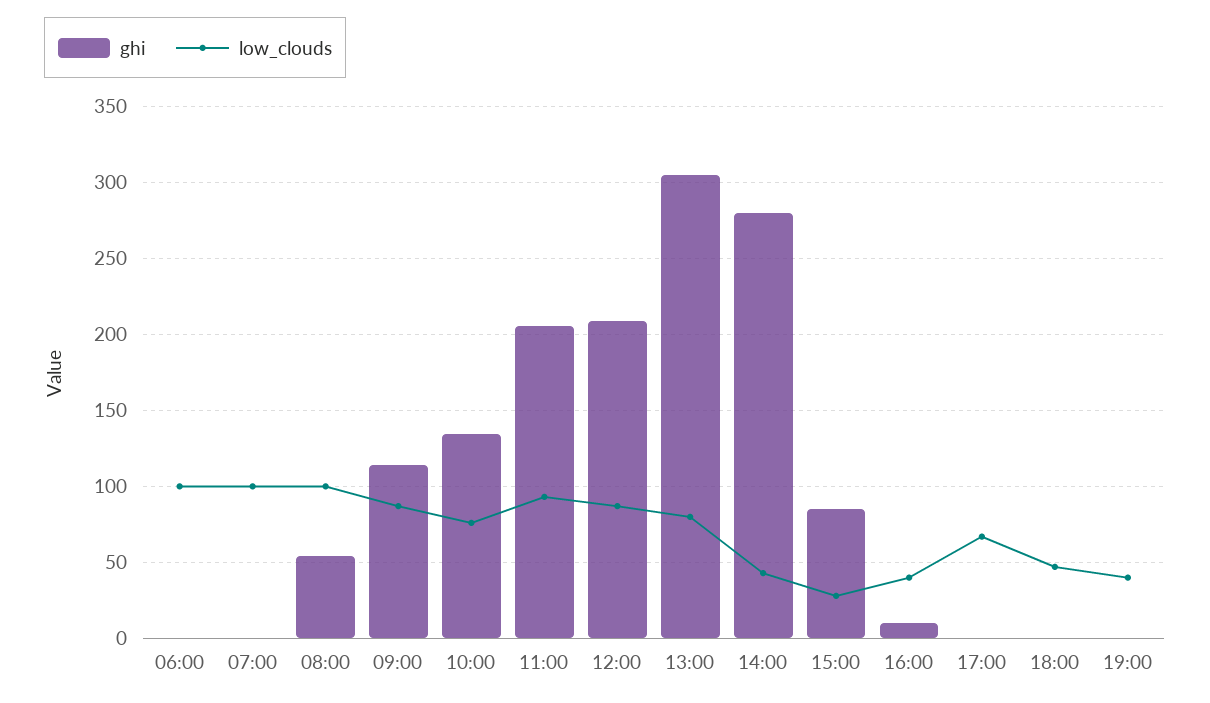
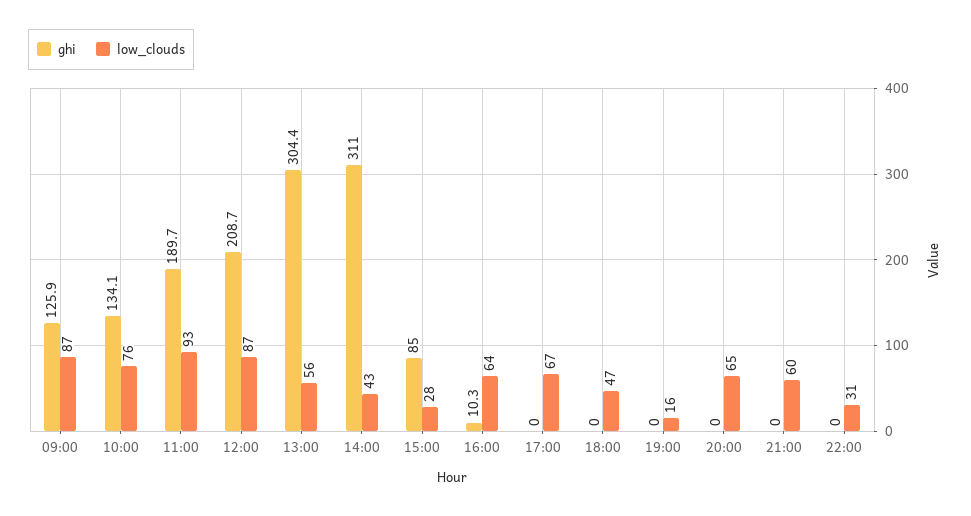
ghi, 06:00: 0 -> none
low_clouds, 06:00: 100 -> none
ghi, 07:00: 0 -> none
low_clouds, 07:00: 100 -> none
ghi, 08:00: 55 -> none
low_clouds, 08:00: 100 -> none
ghi, 09:00: 115 -> 125.9
ghi, 11:00: 205 -> 189.7
low_clouds, 13:00: 80 -> 56
ghi, 14:00: 280 -> 311
low_clouds, 16:00: 40 -> 64
low_clouds, 19:00: 40 -> 16
ghi, 20:00: none -> 0
low_clouds, 20:00: none -> 65
ghi, 21:00: none -> 0
low_clouds, 21:00: none -> 60
ghi, 22:00: none -> 0
low_clouds, 22:00: none -> 31

